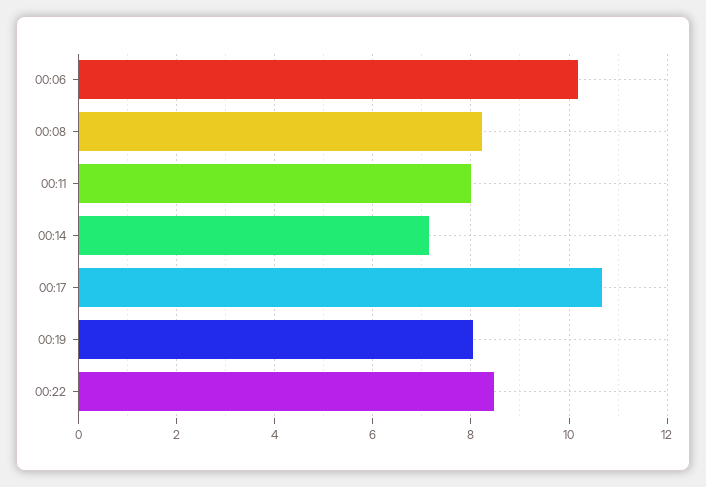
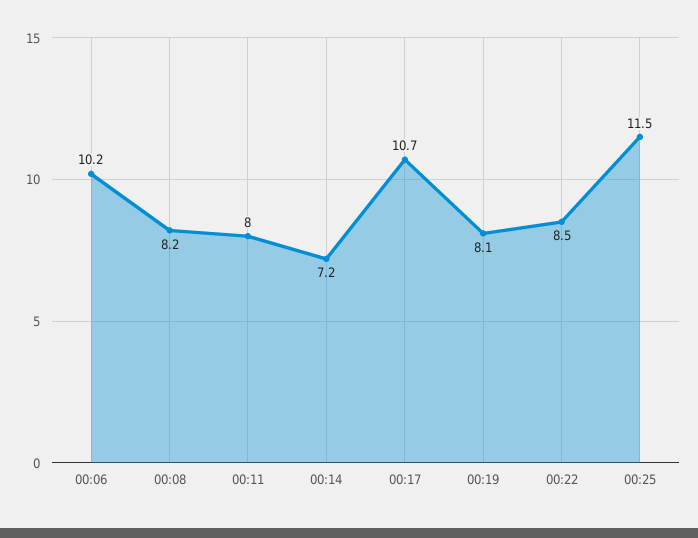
00:25: none -> 11.5

